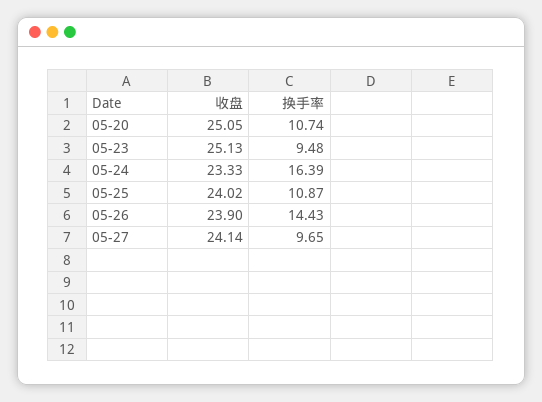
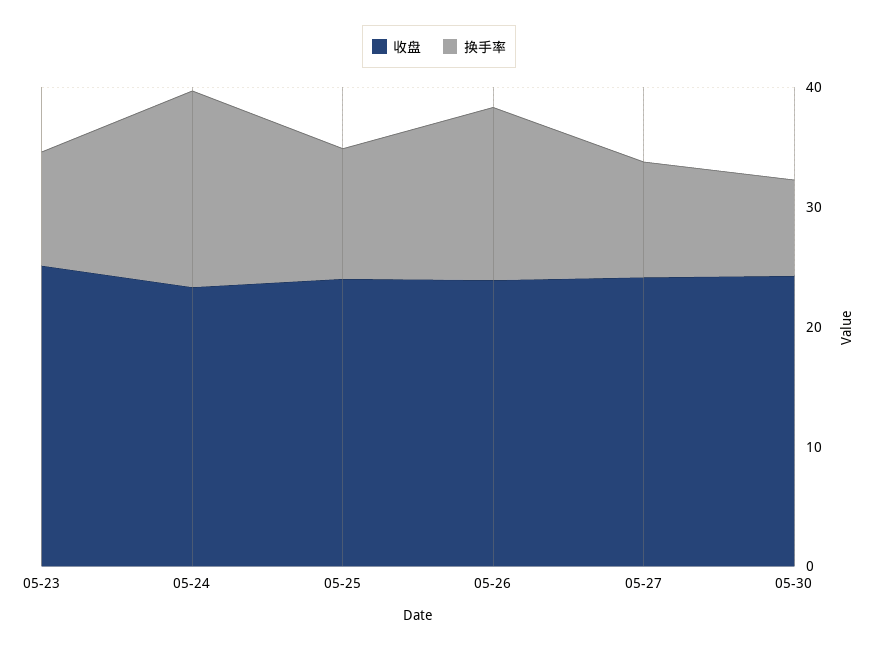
收盘, 05-20: 25.05 -> none
换手率, 05-20: 10.74 -> none
收盘, 05-30: none -> 24
换手率, 05-30: none -> 8

